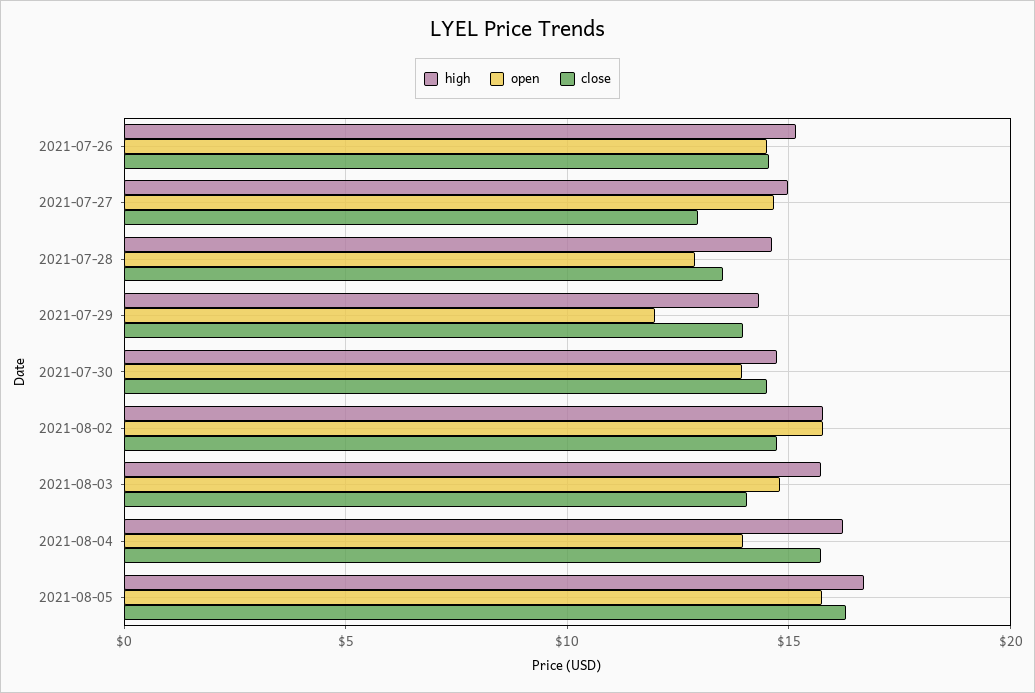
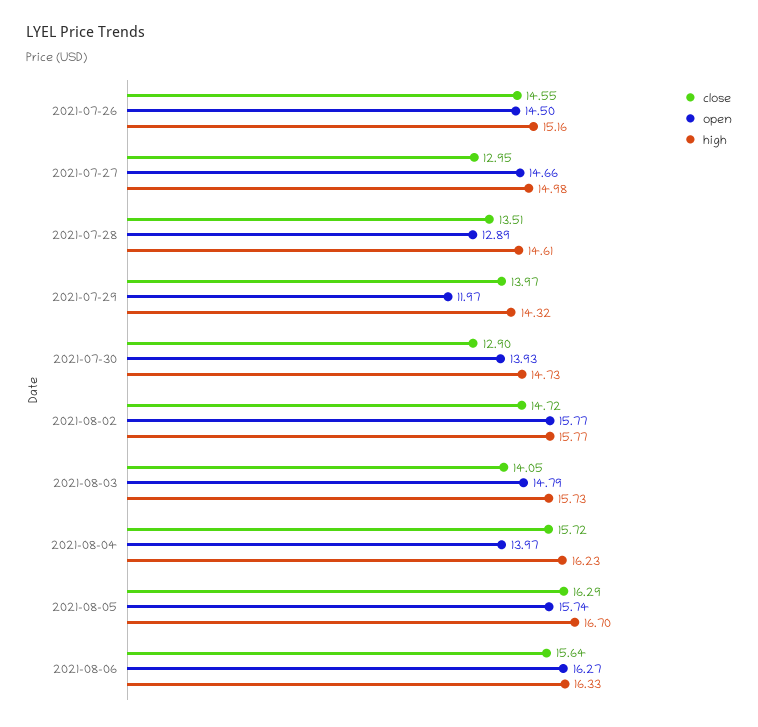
close, 2021-07-30: 14.5 -> 12.9
close, 2021-08-06: none -> 15.64
open, 2021-08-06: none -> 16.27
high, 2021-08-06: none -> 16.33

